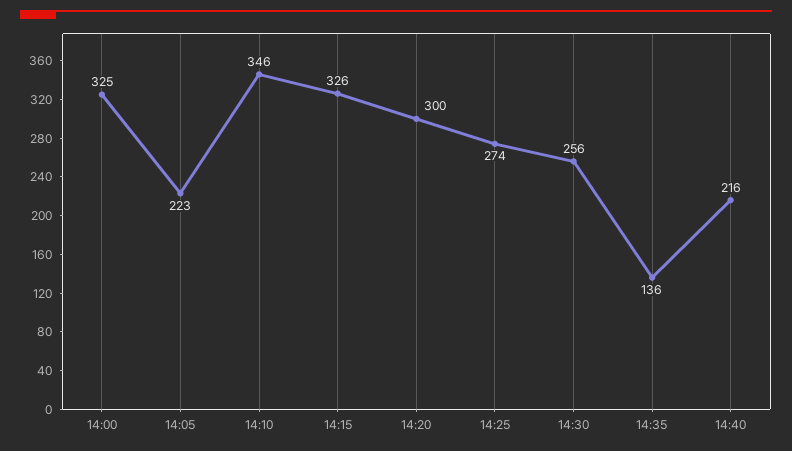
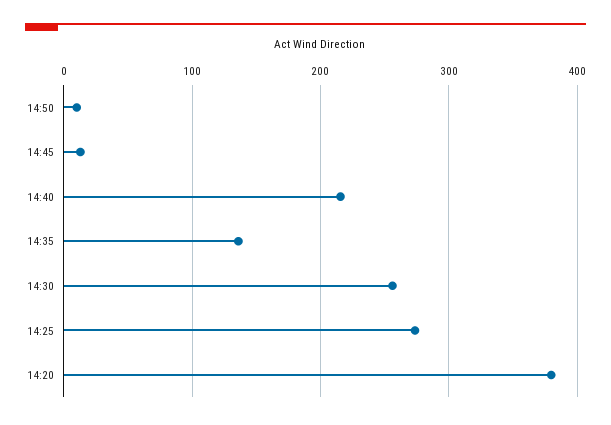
14:00: 325 -> none
14:05: 223 -> none
14:10: 346 -> none
14:15: 326 -> none
14:20: 300 -> 380
14:50: none -> 10
14:45: none -> 10

